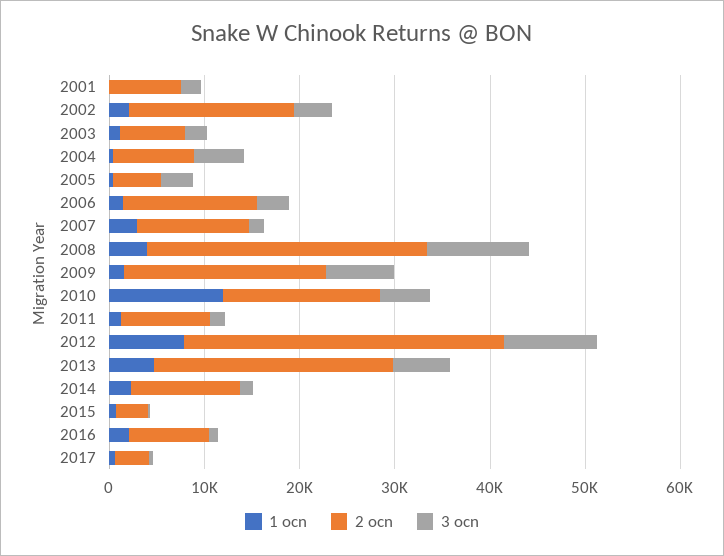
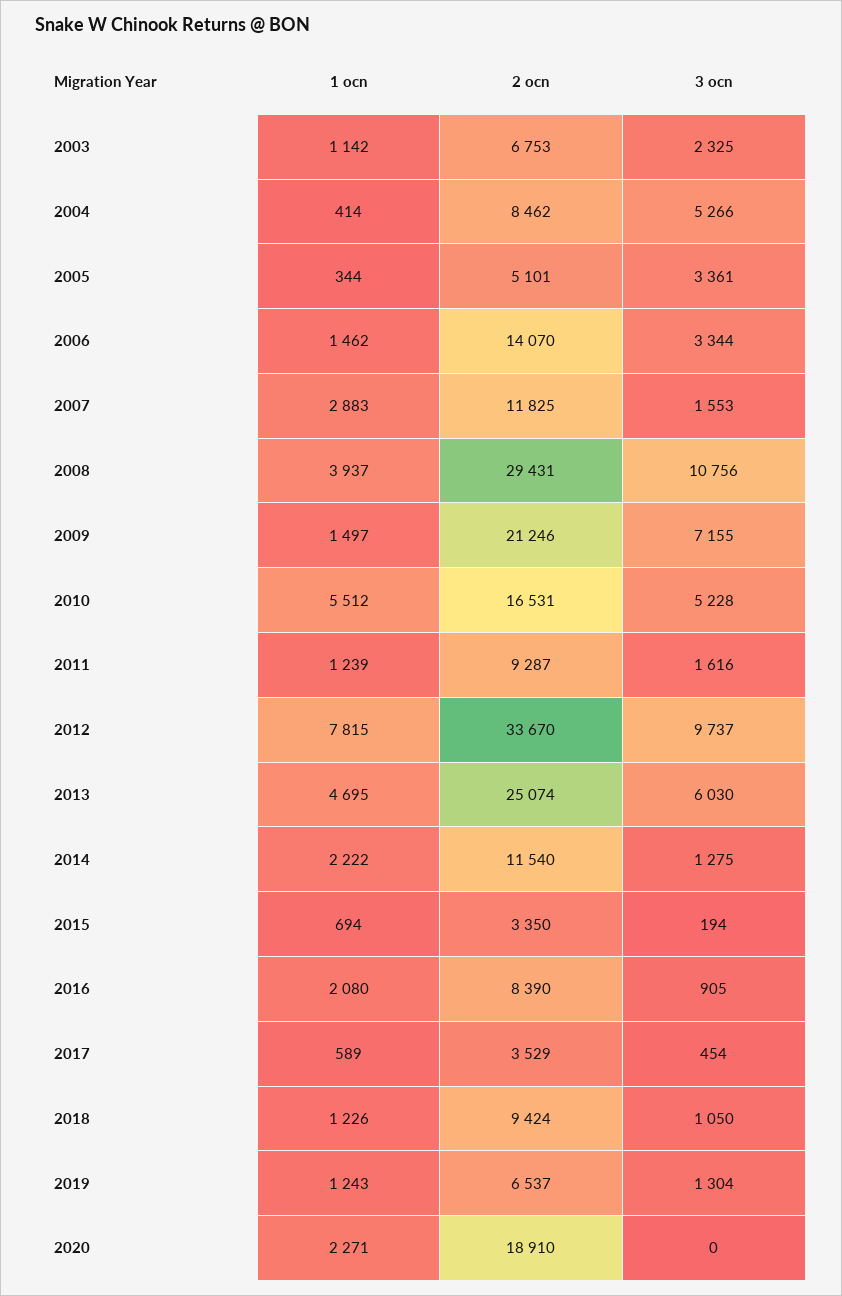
1 ocn, 2001: 0 -> none
2 ocn, 2001: 8000 -> none
3 ocn, 2001: 2000 -> none
1 ocn, 2002: 2000 -> none
2 ocn, 2002: 18000 -> none
3 ocn, 2002: 4000 -> none
1 ocn, 2010: 12000 -> 5512
1 ocn, 2018: none -> 1226
2 ocn, 2018: none -> 9424
3 ocn, 2018: none -> 1050
1 ocn, 2019: none -> 1243
2 ocn, 2019: none -> 6537
3 ocn, 2019: none -> 1304
1 ocn, 2020: none -> 2271
2 ocn, 2020: none -> 18910
3 ocn, 2020: none -> 0

